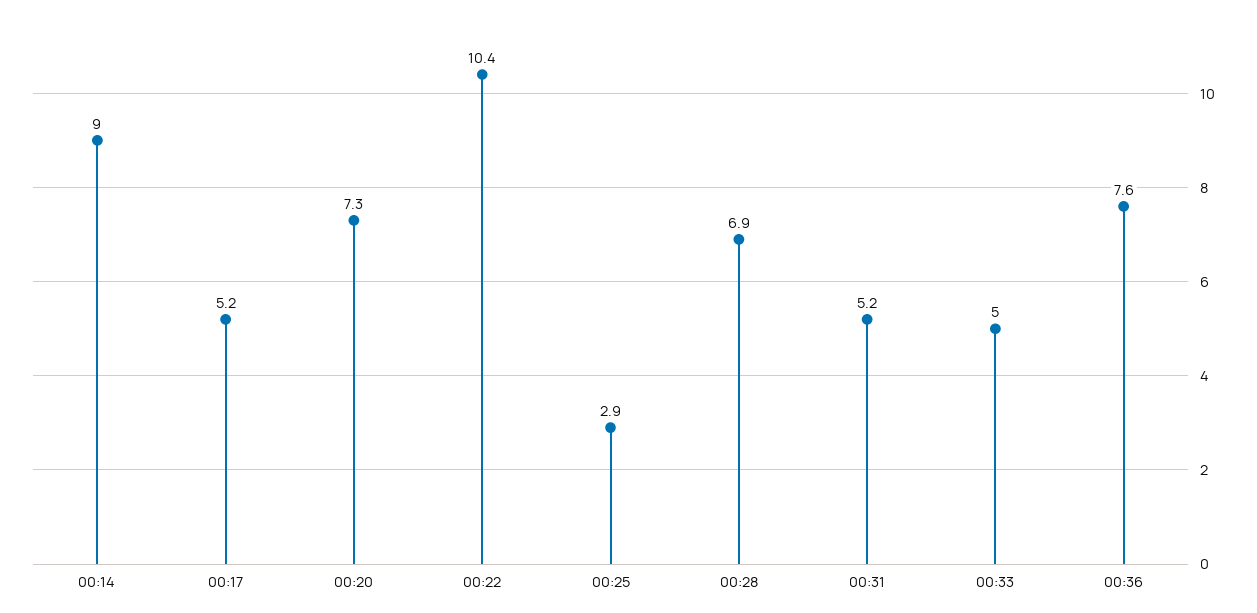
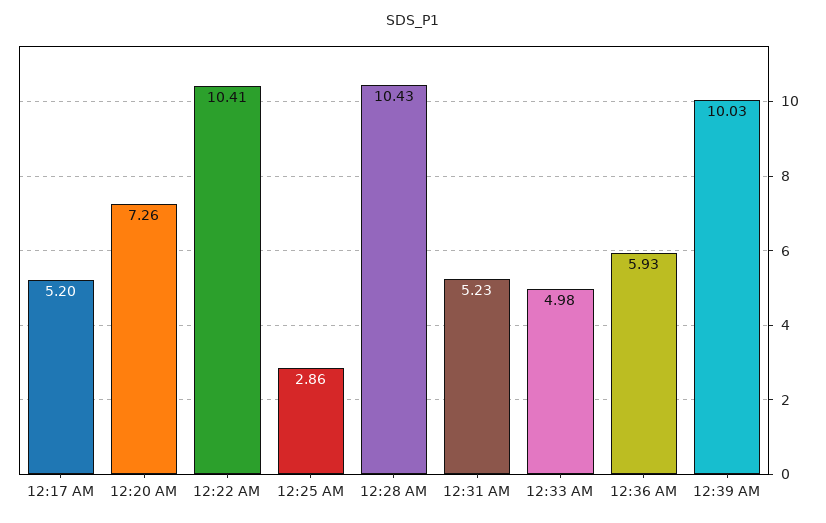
00:14: 9 -> none
00:28: 6.9 -> 10.43
00:36: 7.6 -> 5.93
12:39 AM: none -> 10.03

